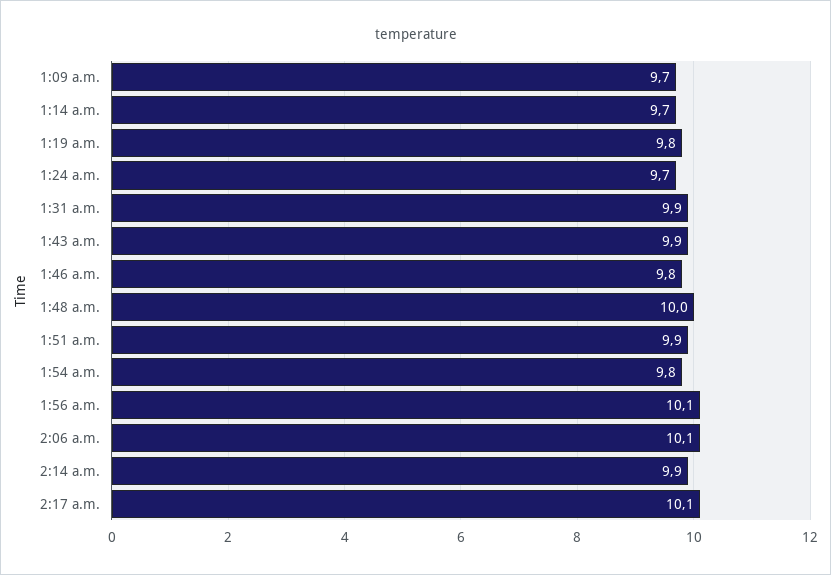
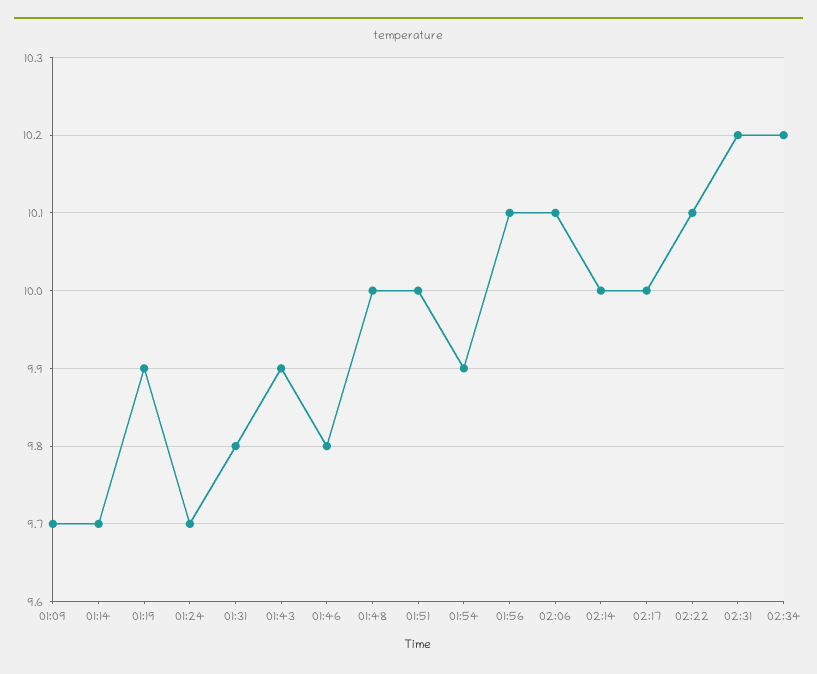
1:19 a.m.: 9.8 -> 9.9
1:31 a.m.: 9.9 -> 9.8
1:51 a.m.: 9.9 -> 10
1:54 a.m.: 9.8 -> 9.9
2:14 a.m.: 9.9 -> 10
2:17 a.m.: 10.1 -> 10
02:22: none -> 10.1
02:31: none -> 10.2
02:34: none -> 10.2

